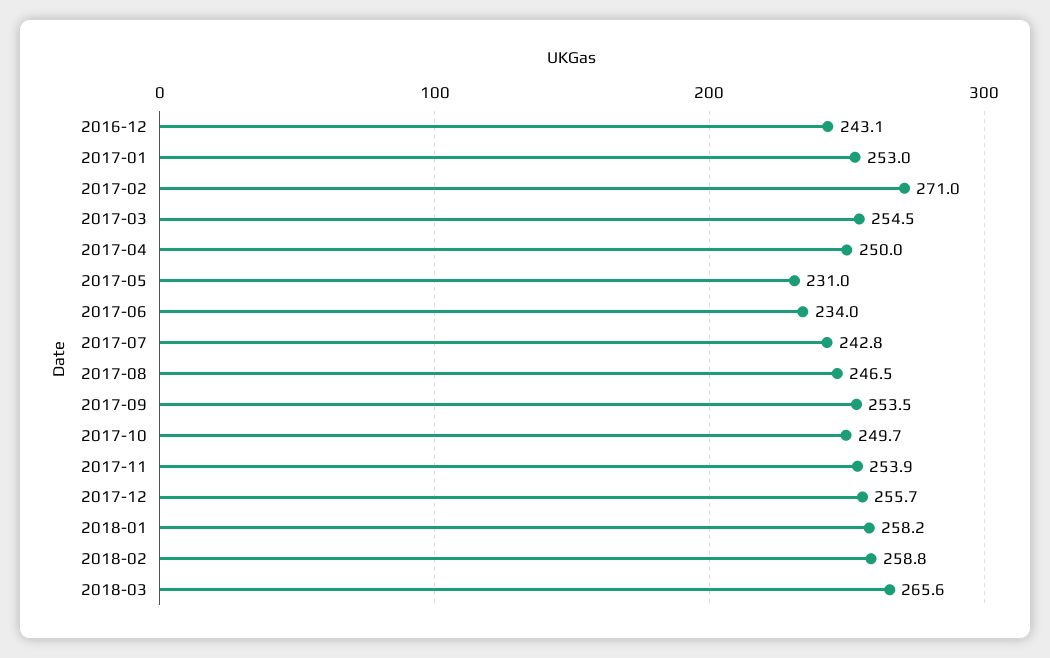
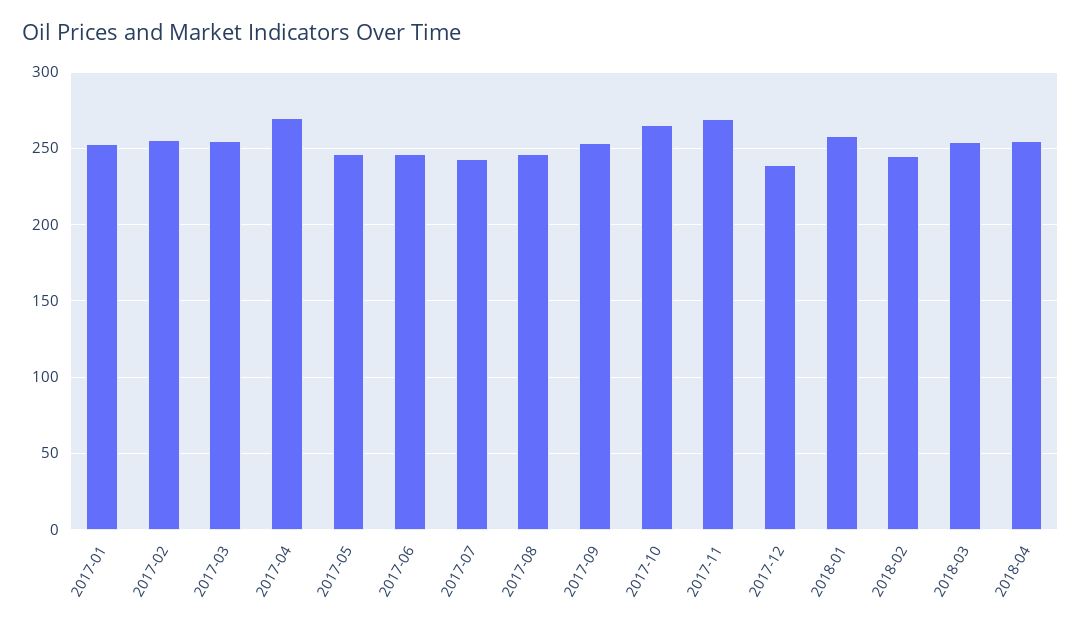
2016-12: 243.1 -> none
2017-02: 271 -> 255
2017-04: 250 -> 270
2017-05: 231 -> 245
2017-06: 234 -> 245
2017-10: 249.7 -> 265
2017-11: 253.9 -> 270
2017-12: 255.7 -> 240
2018-02: 258.8 -> 245
2018-03: 265.6 -> 255
2018-04: none -> 255

